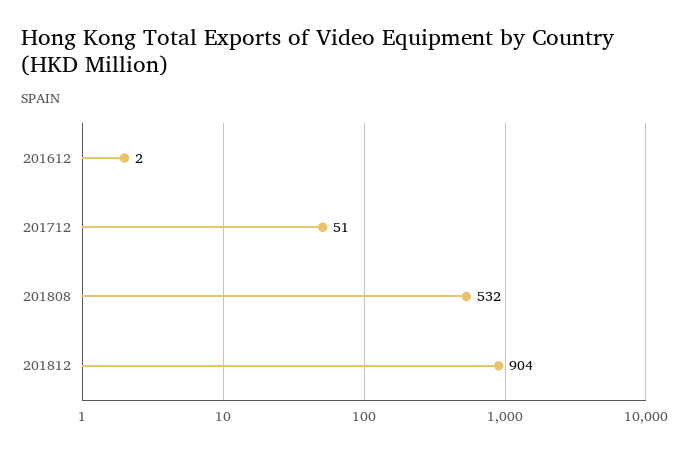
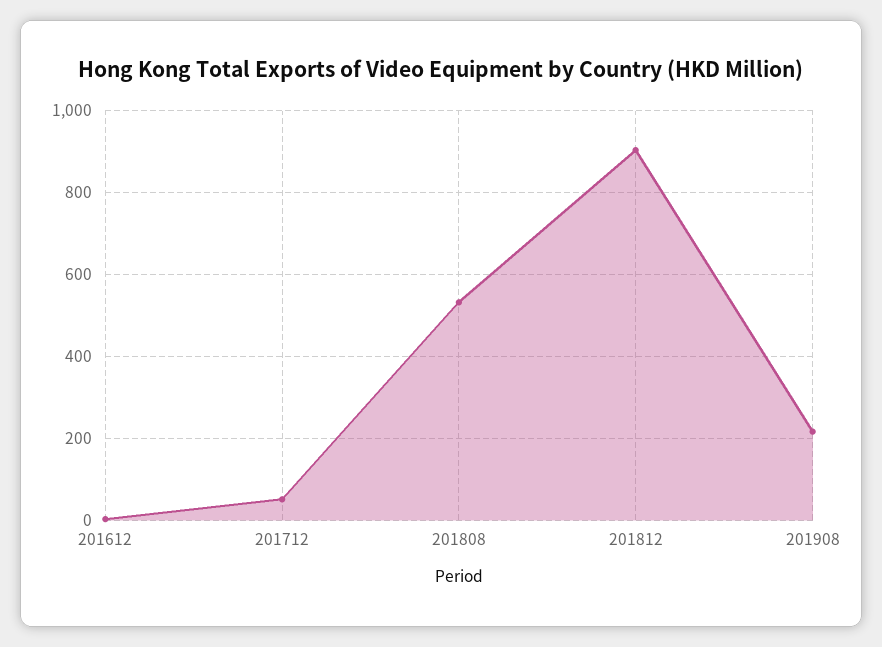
201908: none -> 220

